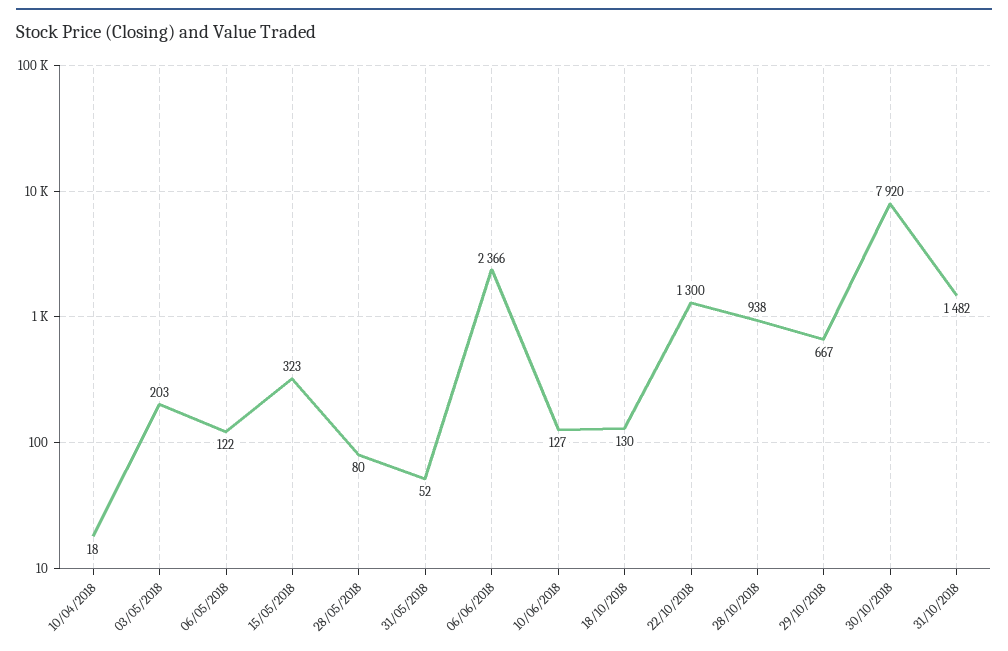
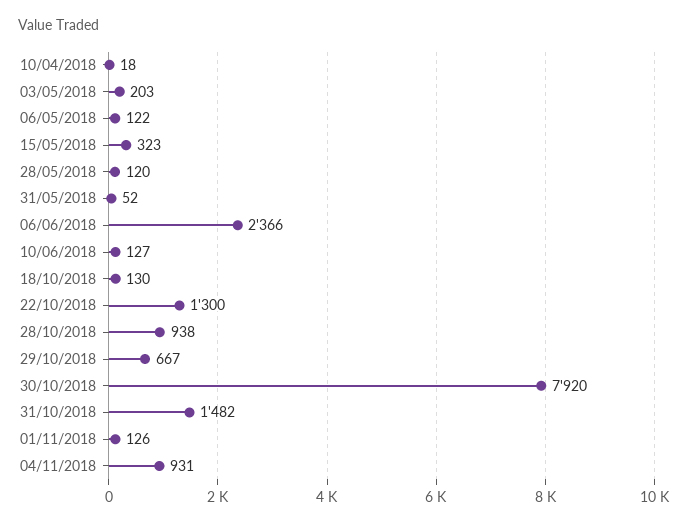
28/05/2018: 80 -> 120
01/11/2018: none -> 126
04/11/2018: none -> 931

